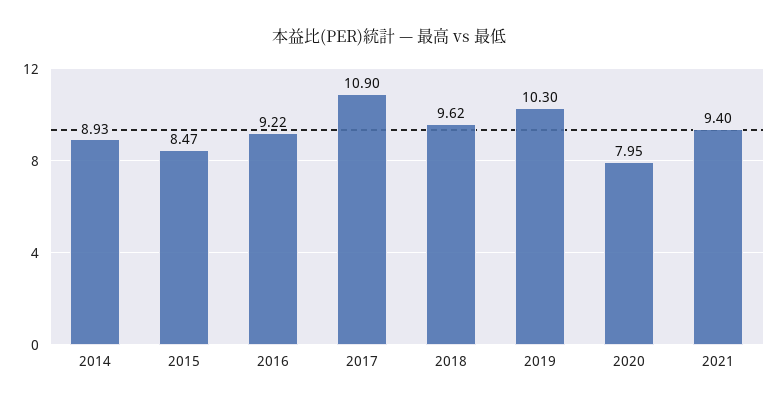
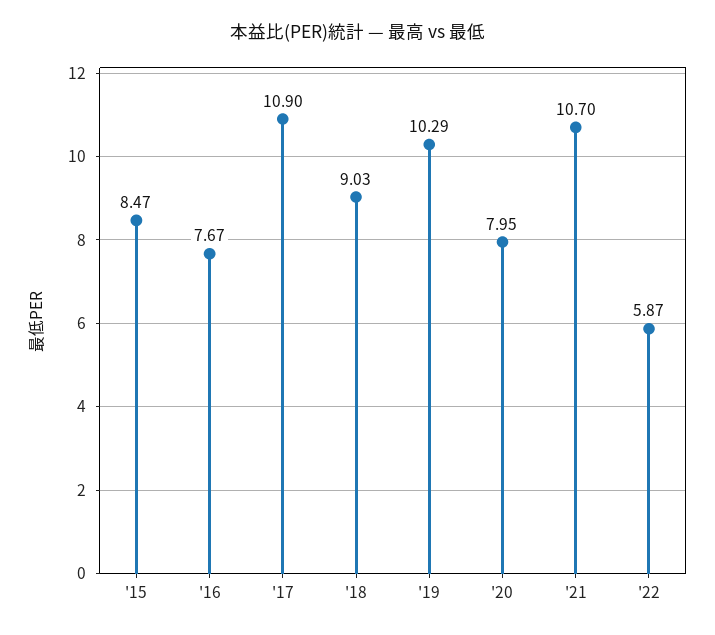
2014: 8.93 -> none
2016: 9.22 -> 7.67
2018: 9.62 -> 9.03
2019: 10.3 -> 10.29
2021: 9.4 -> 10.7
'22: none -> 5.87

